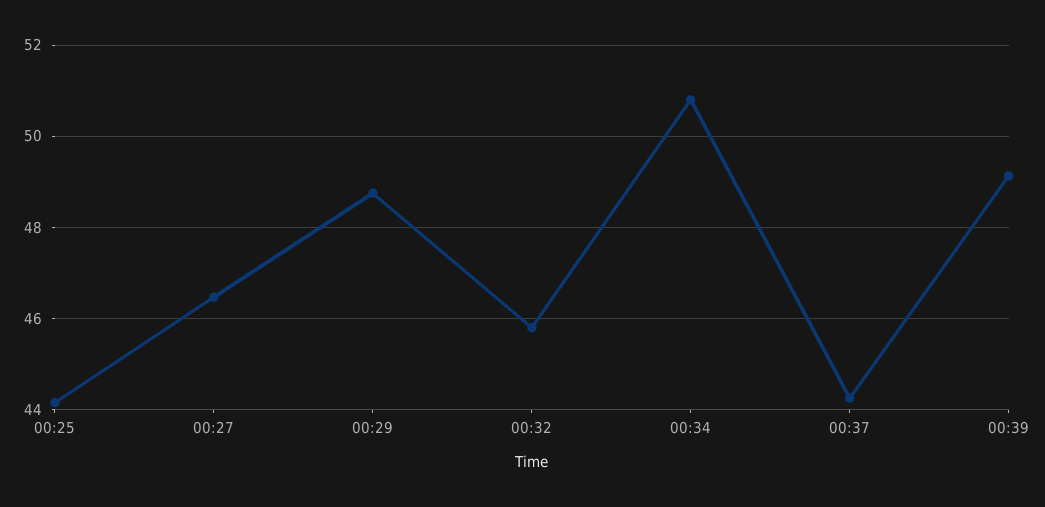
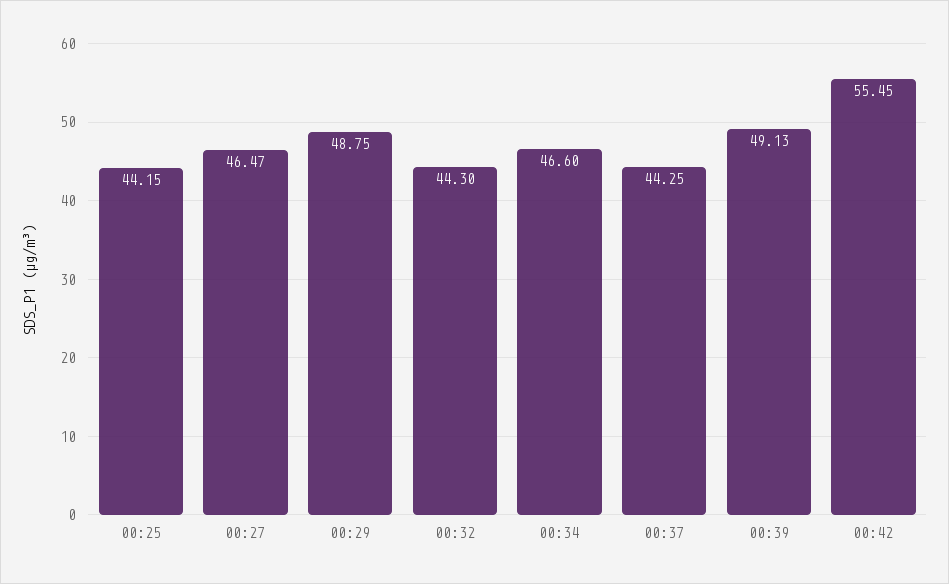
00:32: 45.8 -> 44.3
00:34: 50.8 -> 46.6
00:42: none -> 55.45

